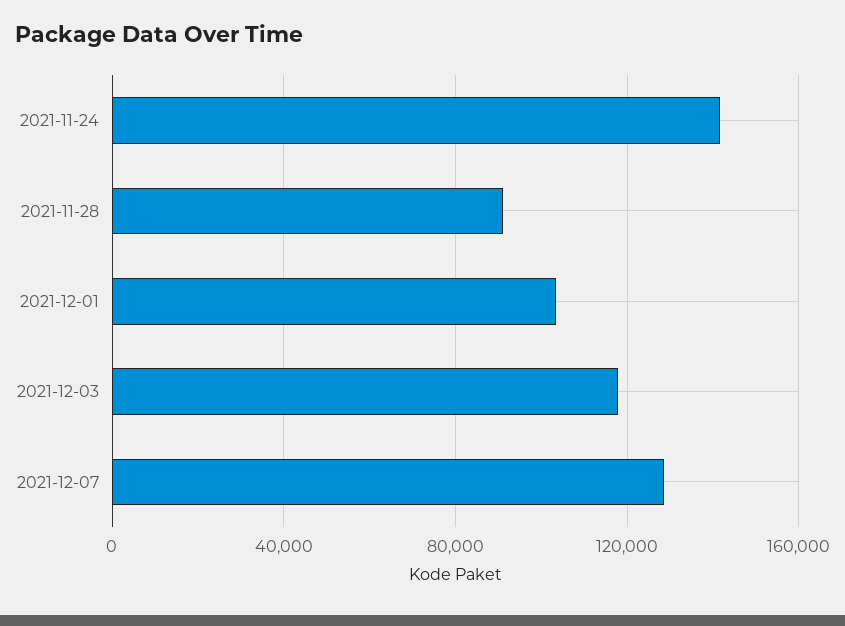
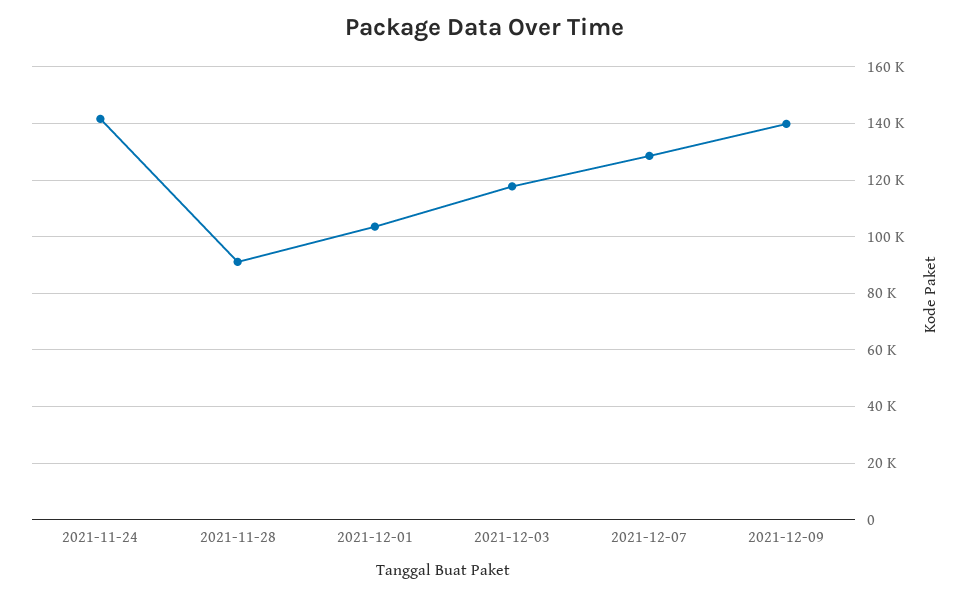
2021-12-09: none -> 140000

